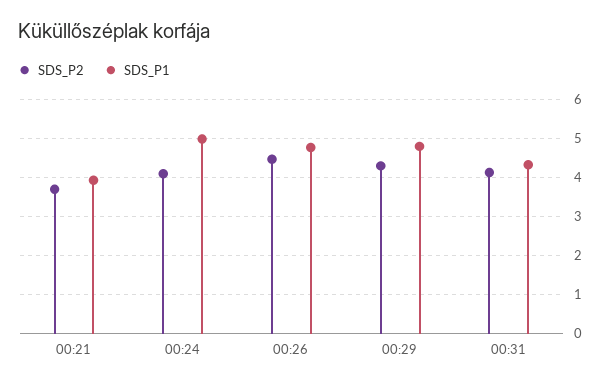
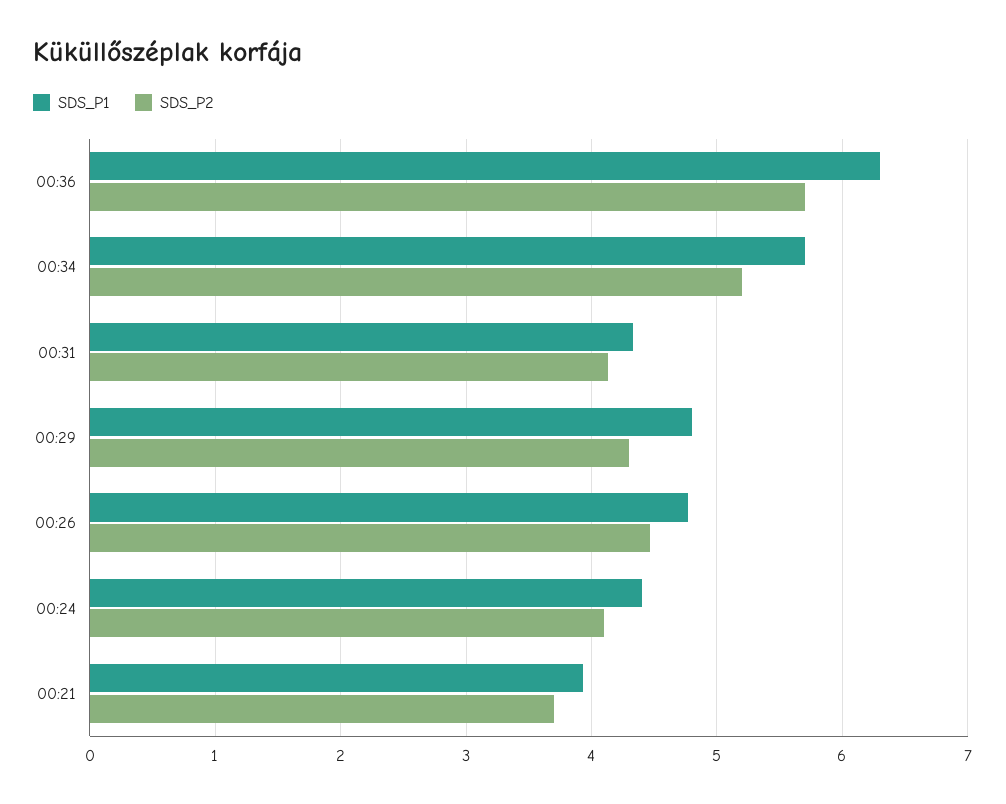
SDS_P1, 00:24: 5 -> 4.4
SDS_P1, 00:36: none -> 6.3
SDS_P2, 00:36: none -> 5.7
SDS_P1, 00:34: none -> 5.7
SDS_P2, 00:34: none -> 5.2

